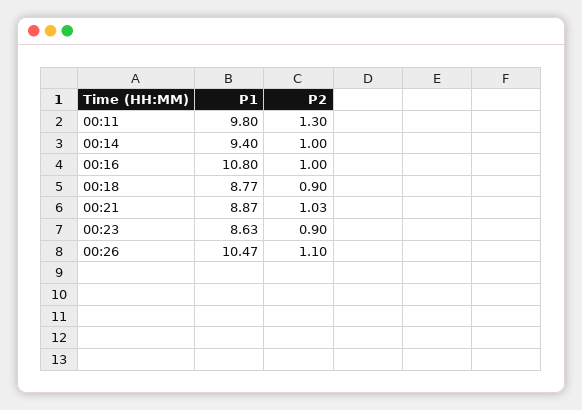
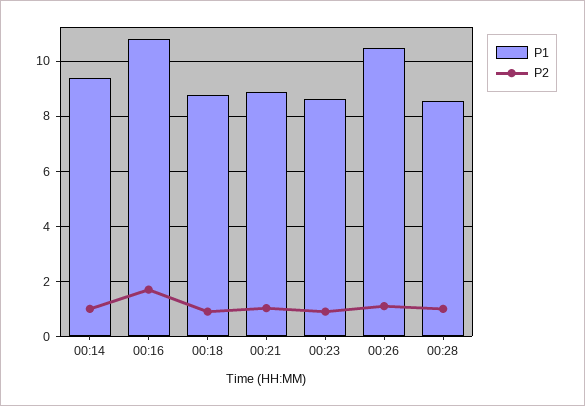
P1, 00:11: 9.8 -> none
P2, 00:11: 1.3 -> none
P2, 00:16: 1 -> 1.75
P1, 00:28: none -> 8.5
P2, 00:28: none -> 1

